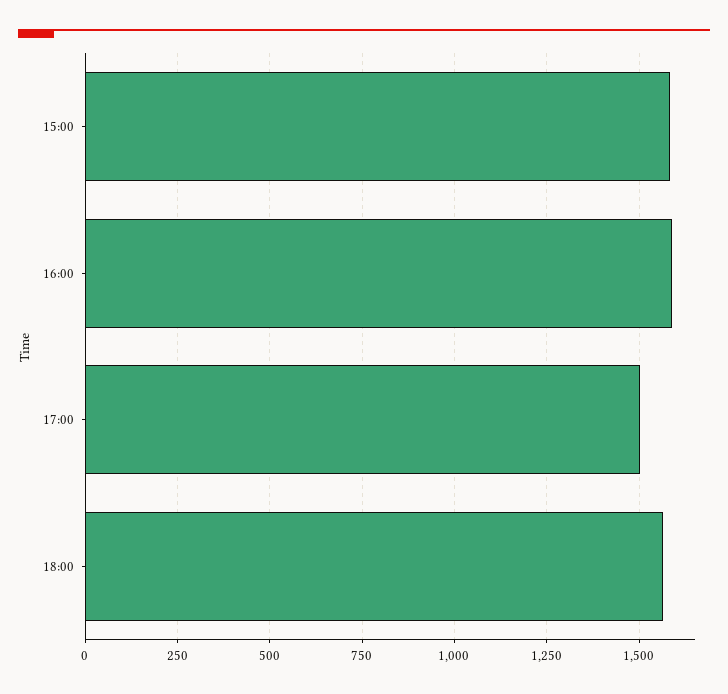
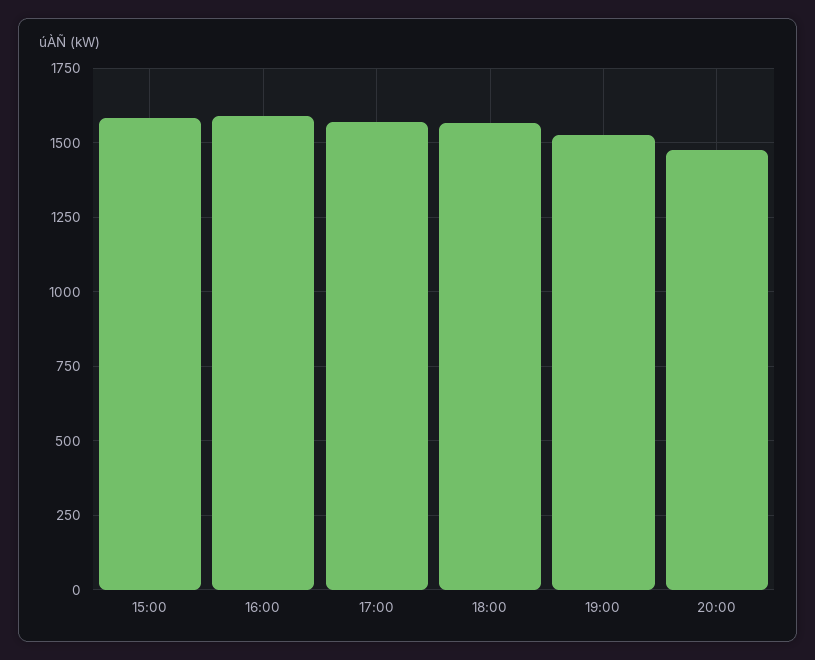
17:00: 1500 -> 1575
19:00: none -> 1525
20:00: none -> 1475

